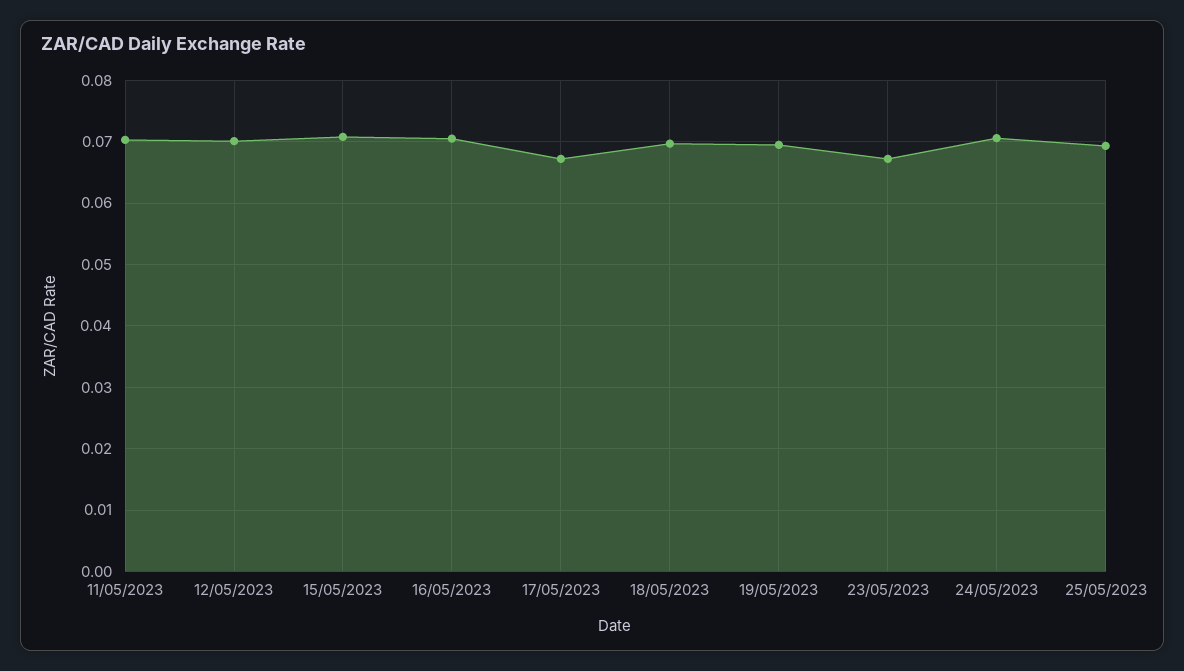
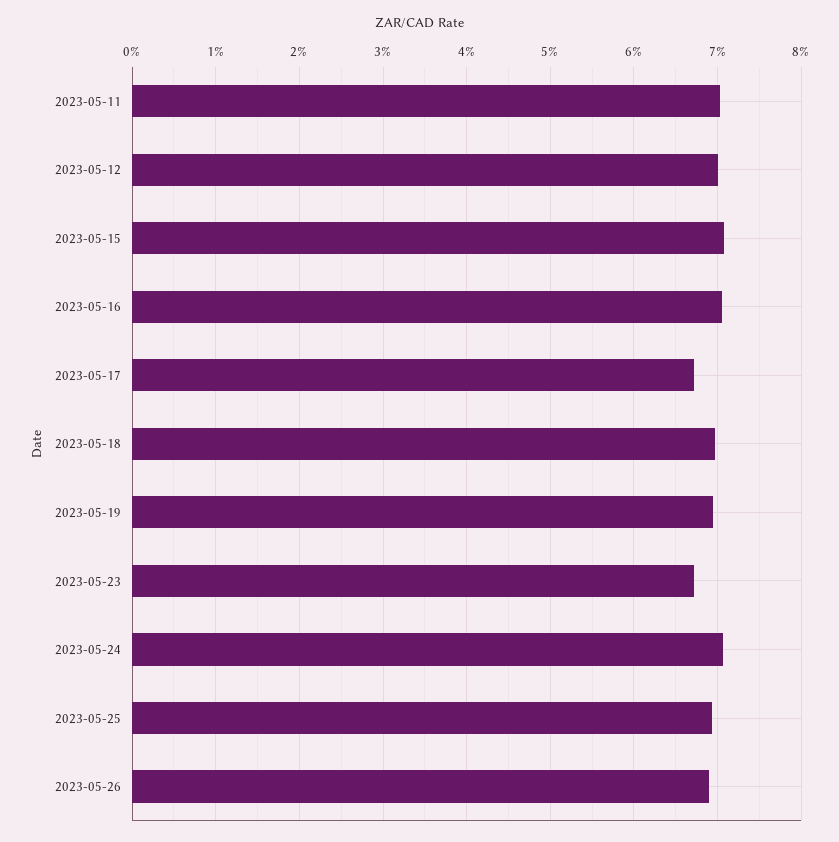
2023-05-26: none -> 0.069

